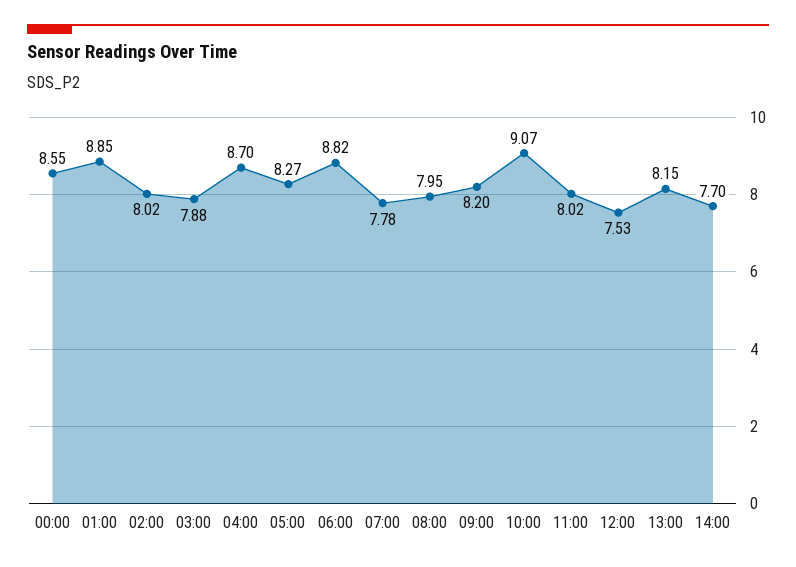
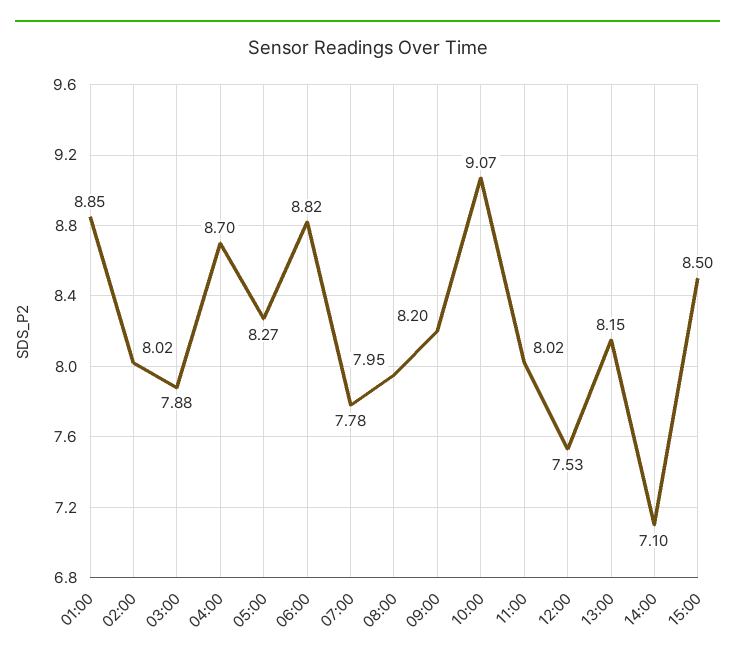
00:00: 8.55 -> none
14:00: 7.7 -> 7.1
15:00: none -> 8.5

